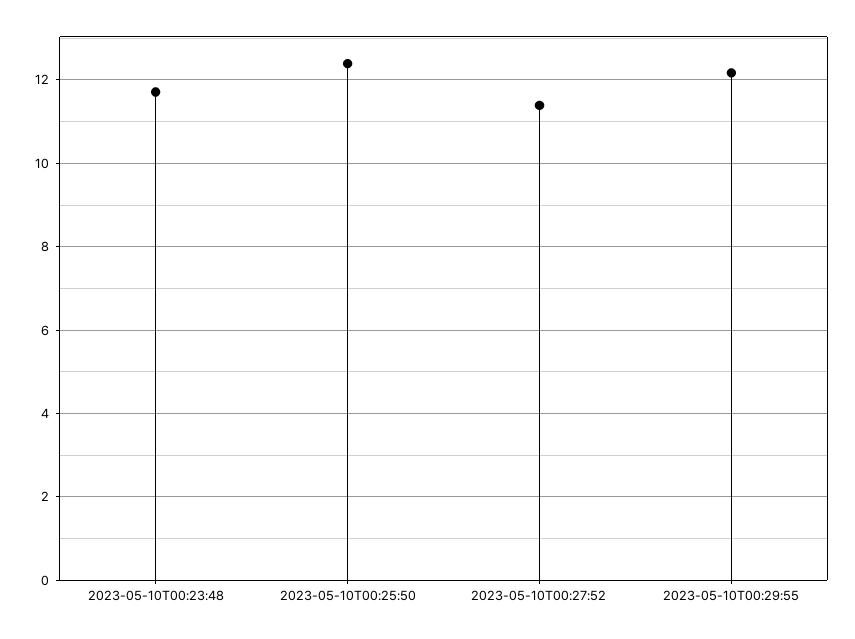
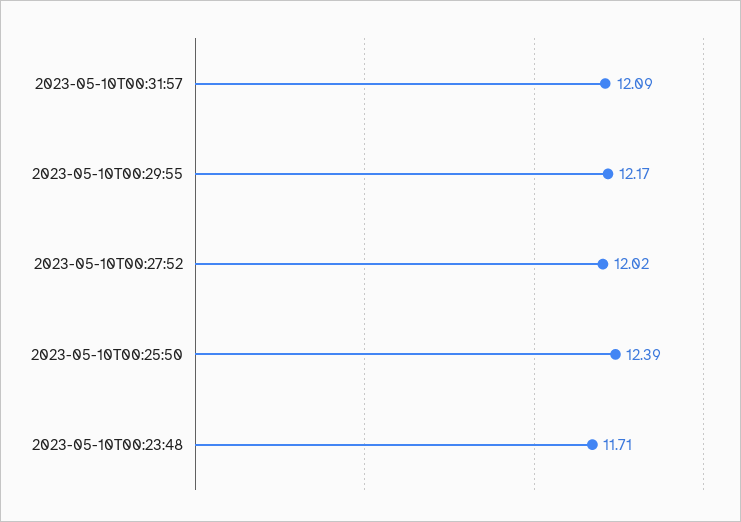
2023-05-10T00:27:52: 11.4 -> 12.02
2023-05-10T00:31:57: none -> 12.09

